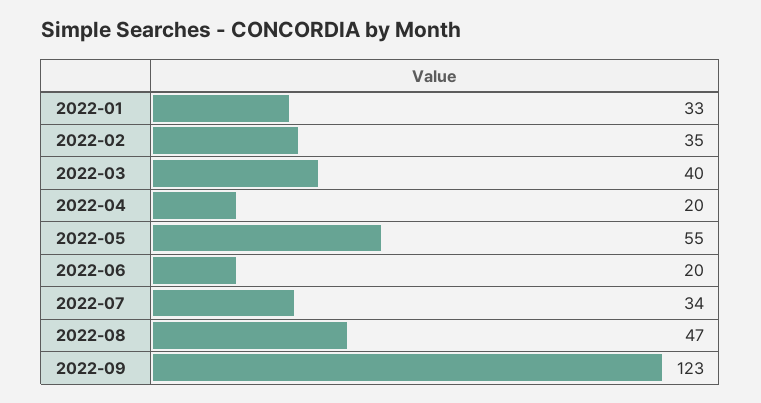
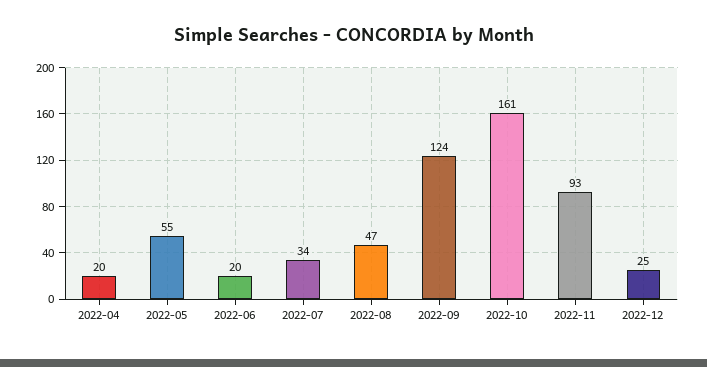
2022-01: 33 -> none
2022-02: 35 -> none
2022-03: 40 -> none
2022-09: 123 -> 124
2022-10: none -> 161
2022-11: none -> 93
2022-12: none -> 25

